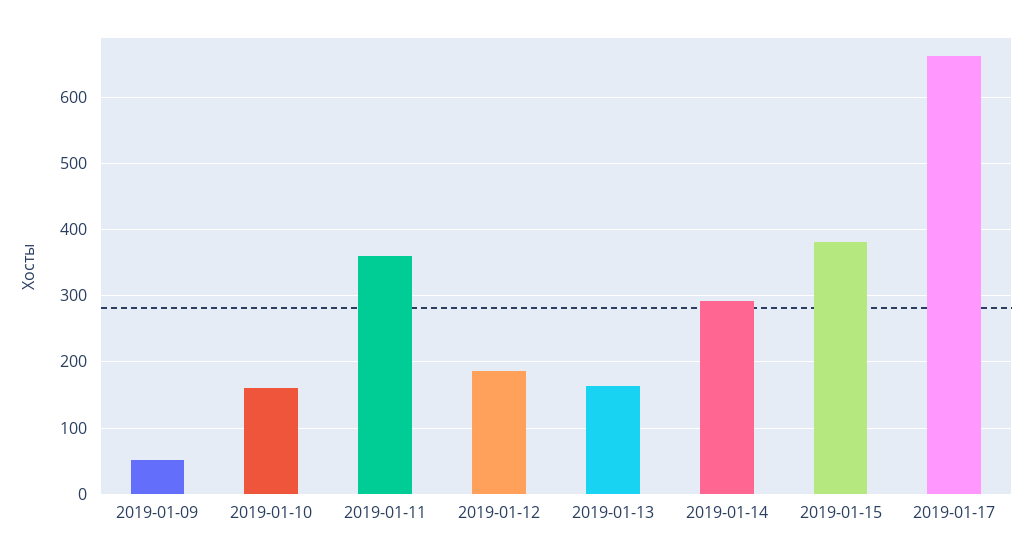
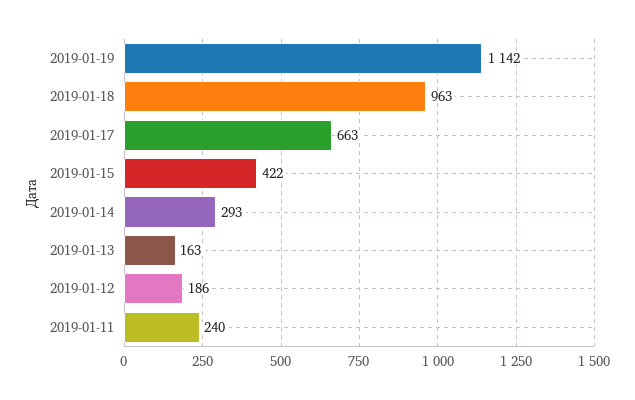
2019-01-09: 50 -> none
2019-01-10: 160 -> none
2019-01-11: 360 -> 240
2019-01-15: 380 -> 422
2019-01-19: none -> 1142
2019-01-18: none -> 963

